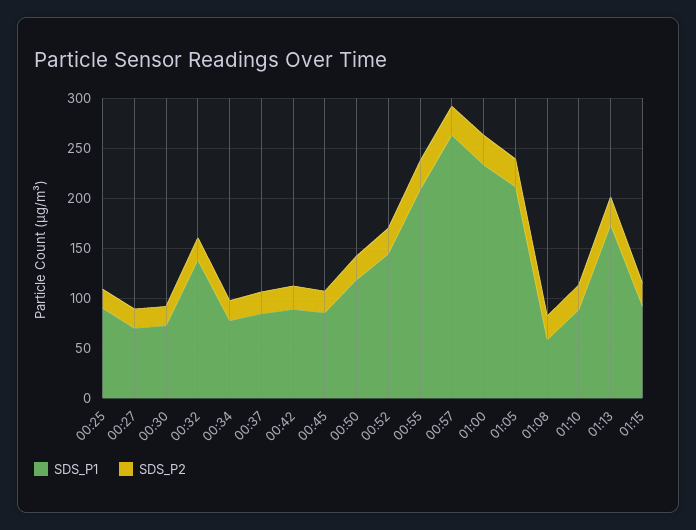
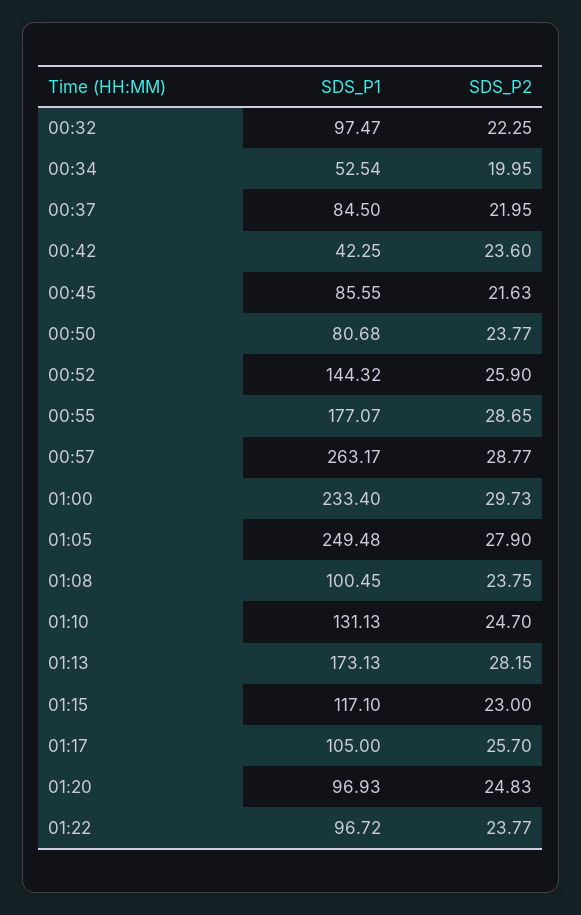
SDS_P1, 00:25: 90 -> none
SDS_P2, 00:25: 20 -> none
SDS_P1, 00:27: 70 -> none
SDS_P2, 00:27: 20 -> none
SDS_P1, 00:30: 70 -> none
SDS_P2, 00:30: 20 -> none
SDS_P1, 00:32: 140 -> 97.47
SDS_P1, 00:34: 80 -> 52.54
SDS_P1, 00:42: 90 -> 42.25
SDS_P1, 00:50: 120 -> 80.68
SDS_P1, 00:55: 210 -> 177.07
SDS_P1, 01:05: 210 -> 249.48
SDS_P1, 01:08: 60 -> 100.45
SDS_P1, 01:10: 90 -> 131.13
SDS_P1, 01:15: 90 -> 117.1
SDS_P1, 01:17: none -> 105
SDS_P2, 01:17: none -> 25.7
SDS_P1, 01:20: none -> 96.93
SDS_P2, 01:20: none -> 24.83
SDS_P1, 01:22: none -> 96.72
SDS_P2, 01:22: none -> 23.77

